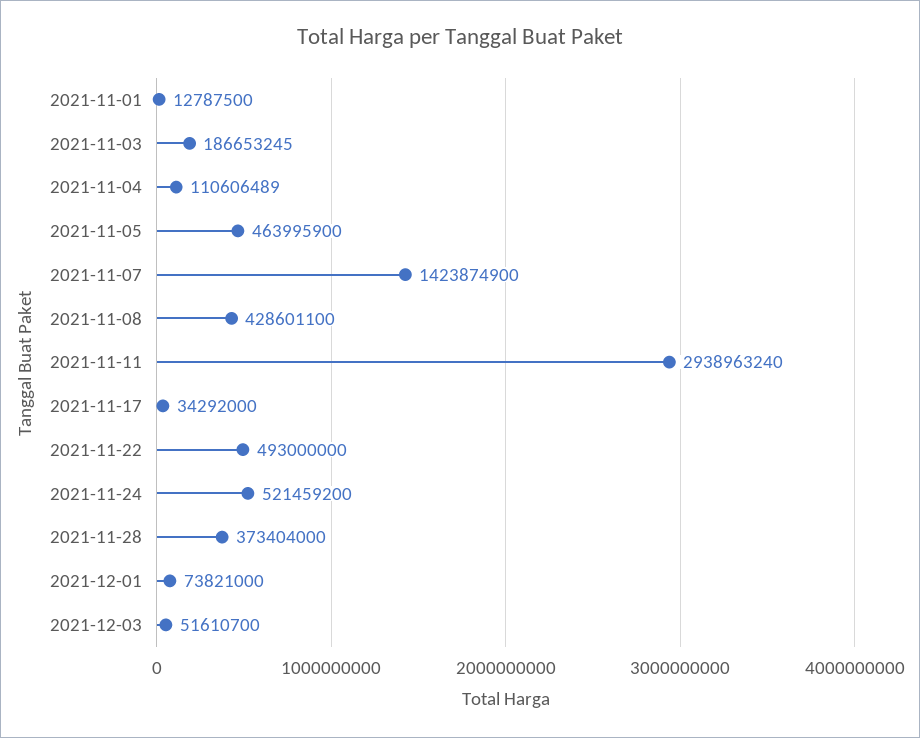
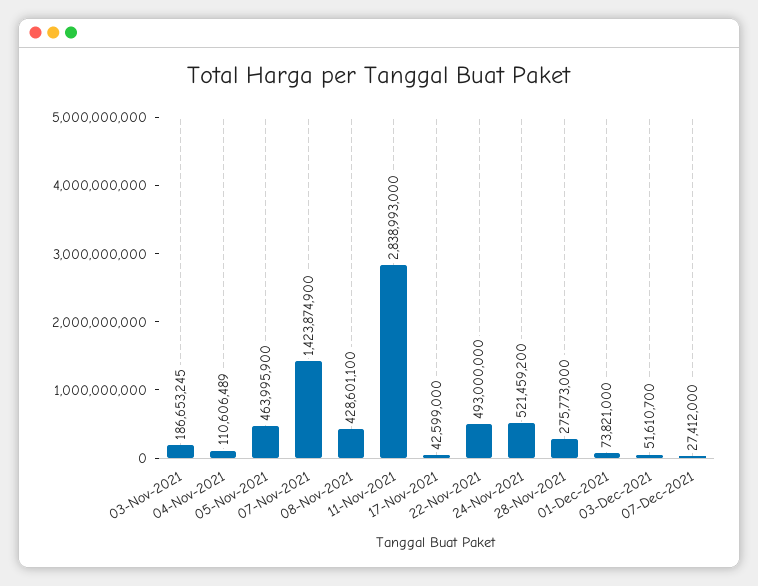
2021-11-01: 12787500 -> none
2021-11-11: 2938963240 -> 2838993000
2021-11-17: 34292000 -> 42599000
2021-11-28: 373404000 -> 275773000
07-Dec-2021: none -> 27412000

